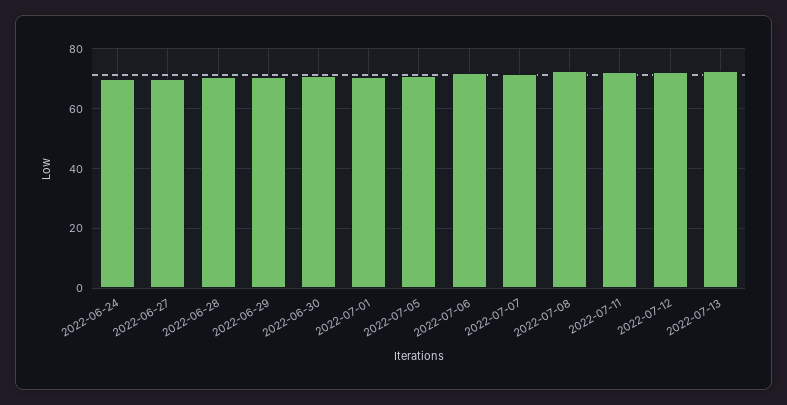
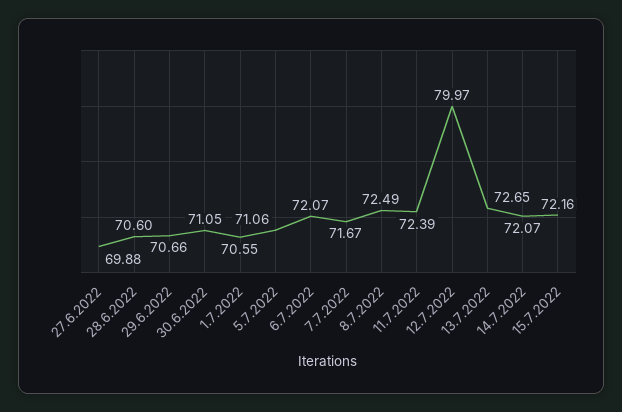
2022-06-24: 70 -> none
2022-07-12: 72.5 -> 79.97
14.7.2022: none -> 72.07
15.7.2022: none -> 72.16

